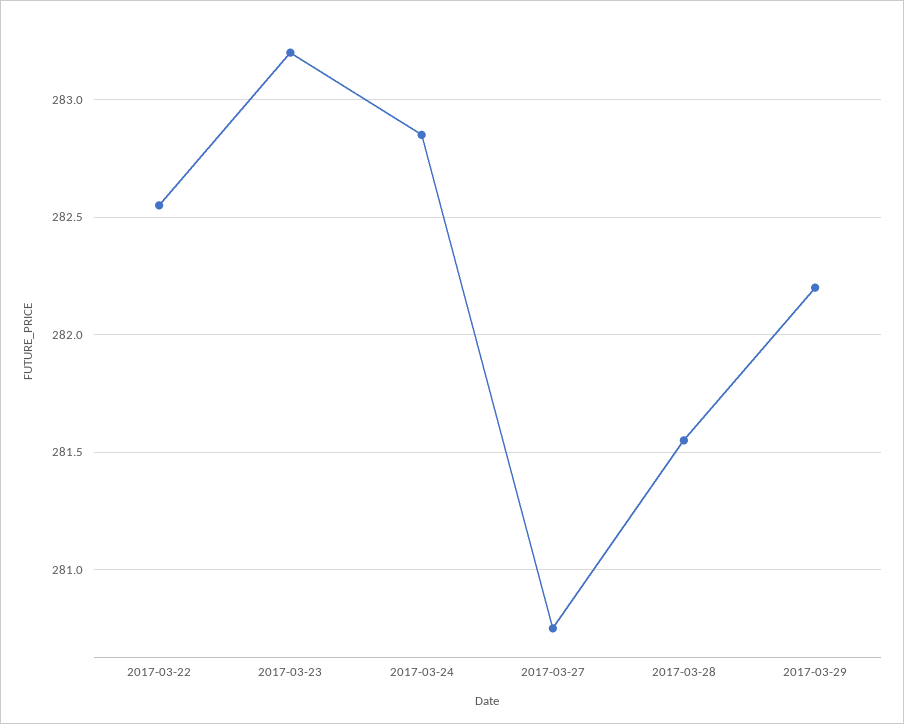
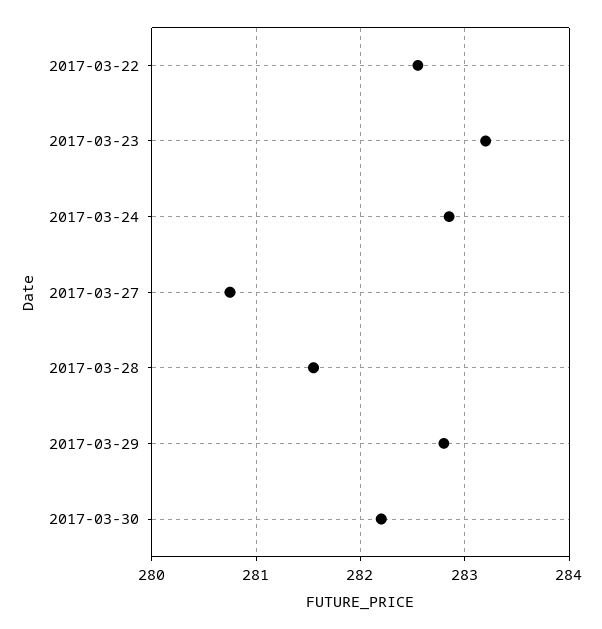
2017-03-29: 282.2 -> 282.8
2017-03-30: none -> 282.2

